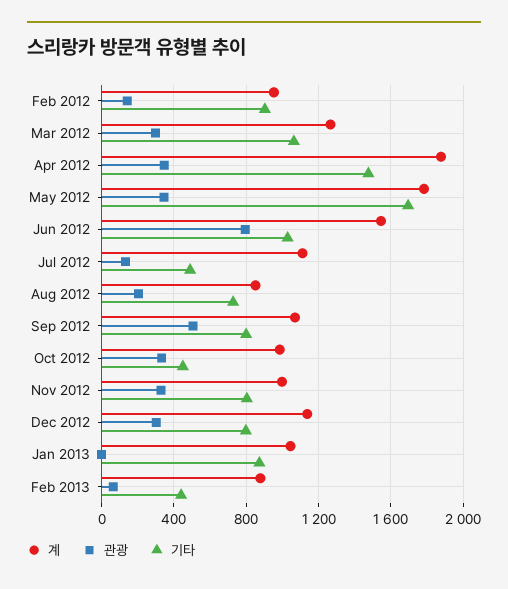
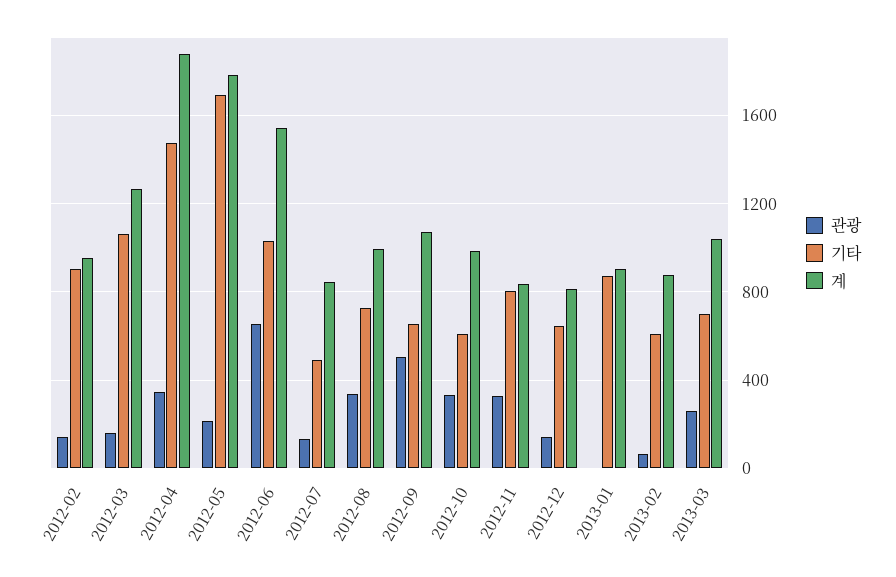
관광, Mar 2012: 300 -> 150
관광, May 2012: 350 -> 200
관광, Jun 2012: 800 -> 650
계, Jul 2012: 1100 -> 850
계, Aug 2012: 850 -> 1000
관광, Aug 2012: 200 -> 350
기타, Sep 2012: 800 -> 650
기타, Oct 2012: 450 -> 600
계, Nov 2012: 1000 -> 850
계, Dec 2012: 1150 -> 800
관광, Dec 2012: 300 -> 150
기타, Dec 2012: 800 -> 650
계, Jan 2013: 1050 -> 900
기타, Feb 2013: 450 -> 600
관광, 2013-03: none -> 250
기타, 2013-03: none -> 700
계, 2013-03: none -> 1050

